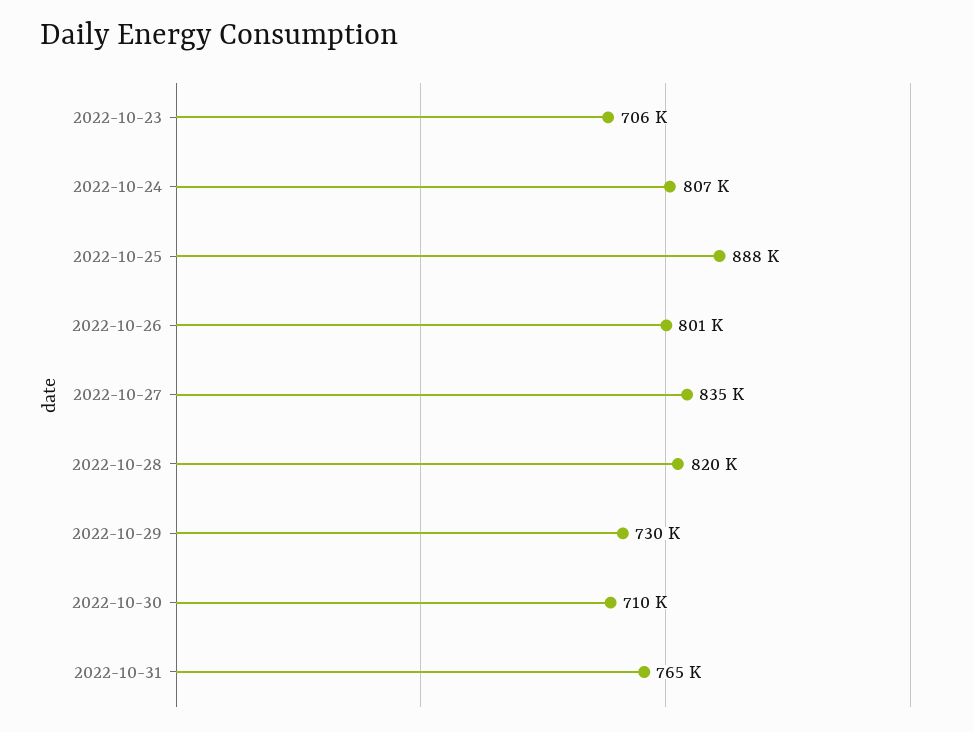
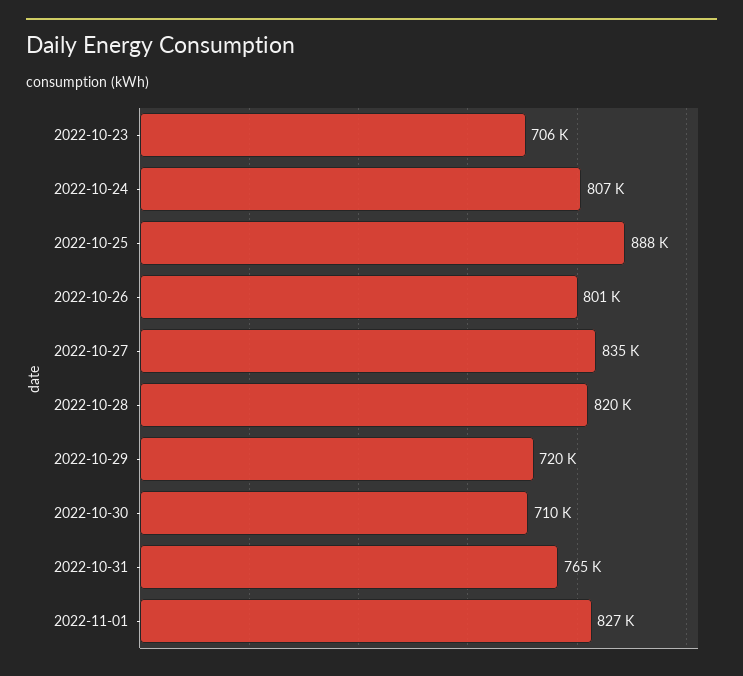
2022-10-29: 730000 -> 720000
2022-11-01: none -> 827000

